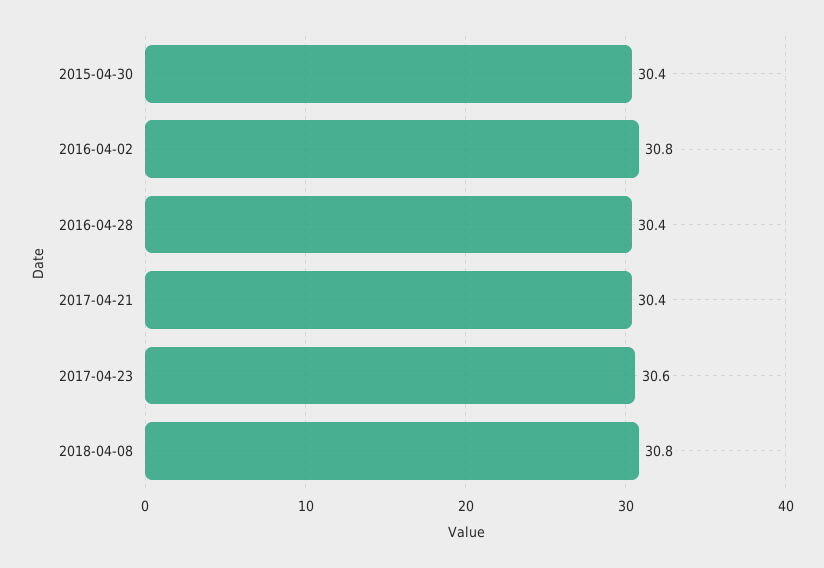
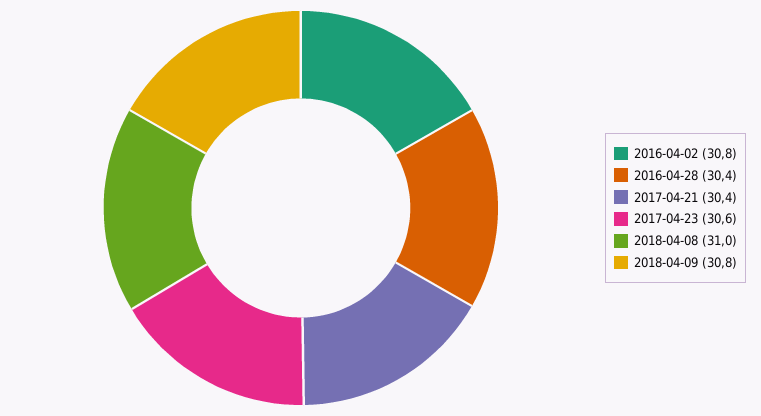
2015-04-30: 30.4 -> none
2018-04-08: 30.8 -> 31
2018-04-09: none -> 30.8

